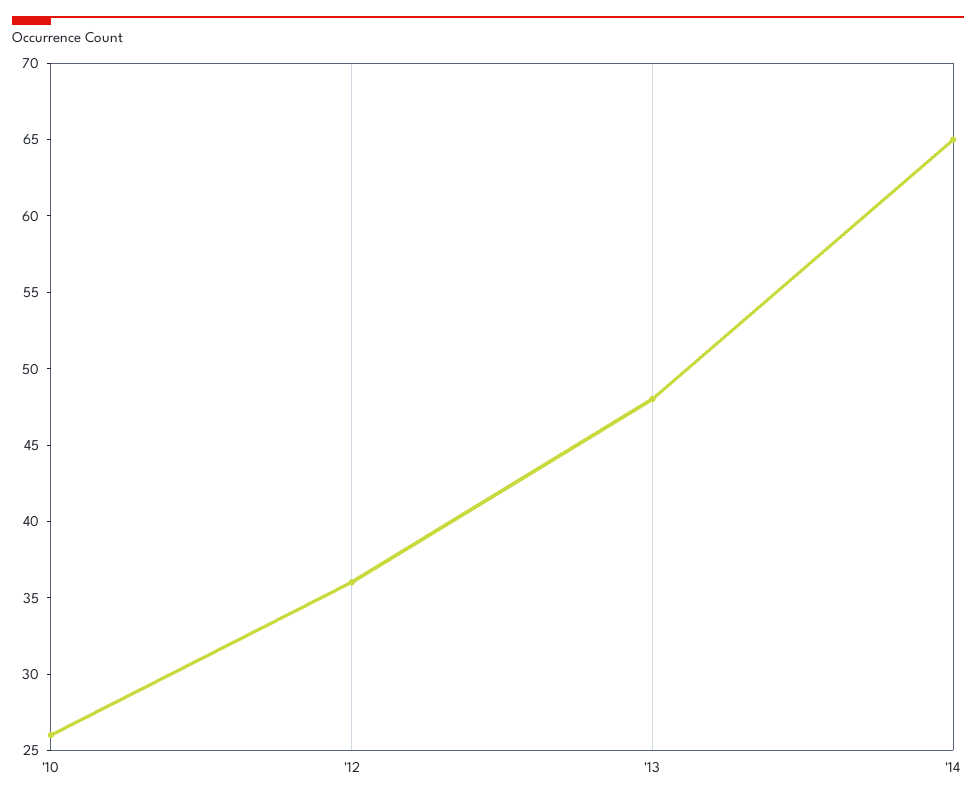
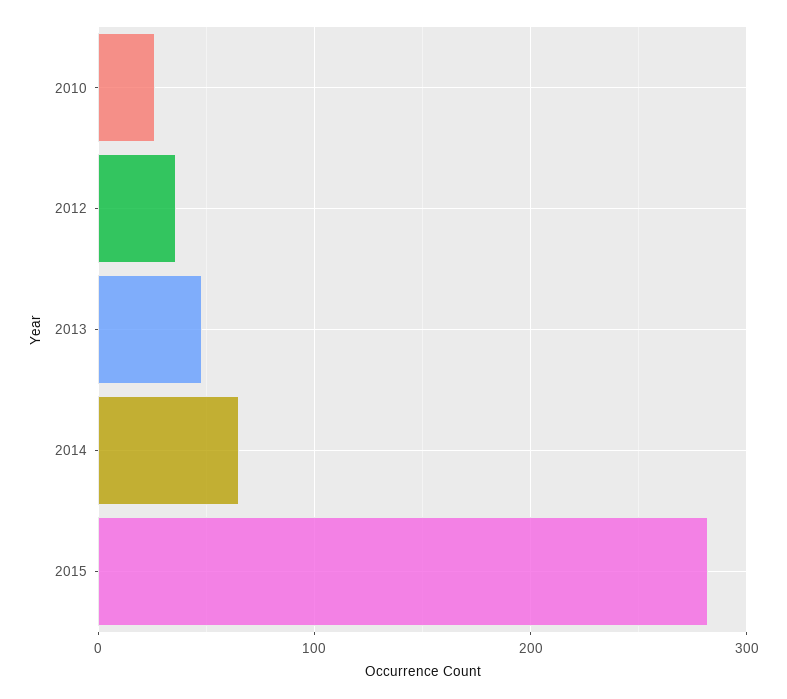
2015: none -> 280

